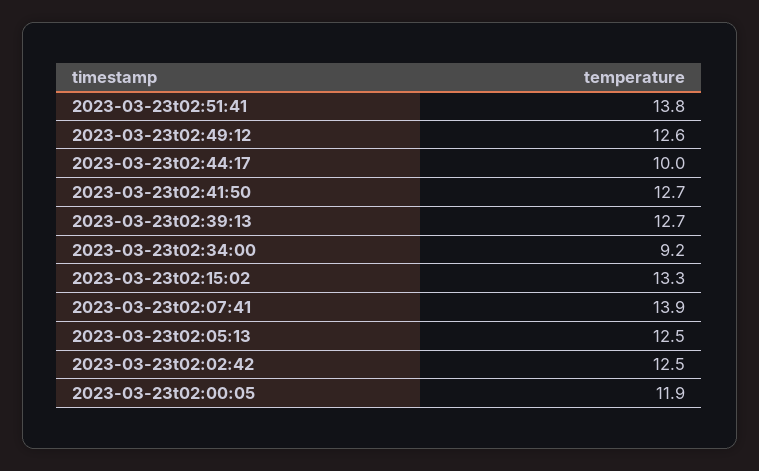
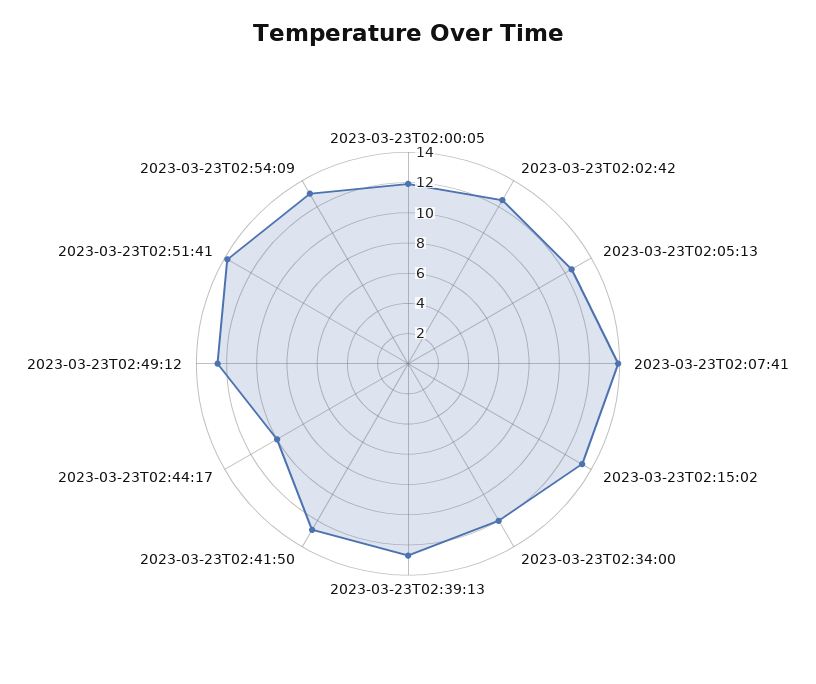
2023-03-23t02:34:00: 9.2 -> 12
2023-03-23T02:54:09: none -> 13

